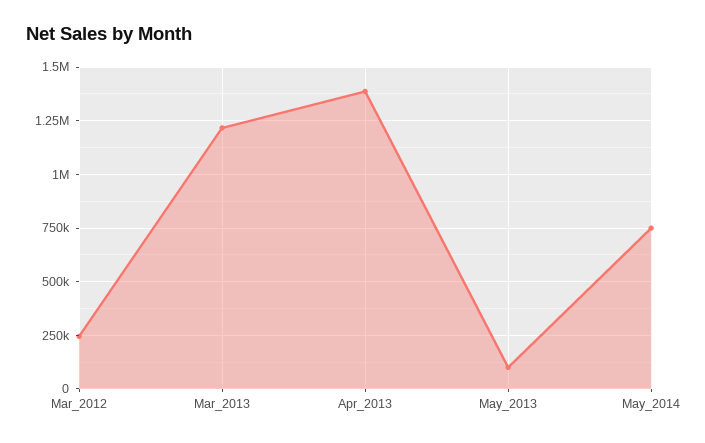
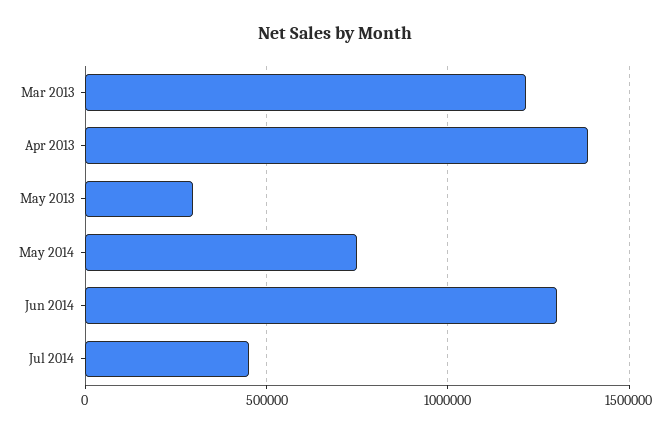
Mar_2012: 250000 -> none
May_2013: 100000 -> 300000
Jun 2014: none -> 1300000
Jul 2014: none -> 450000

